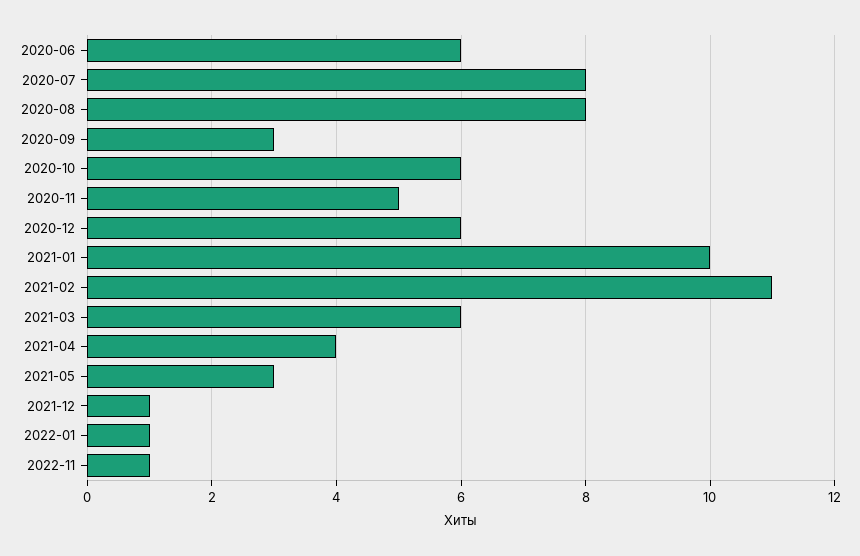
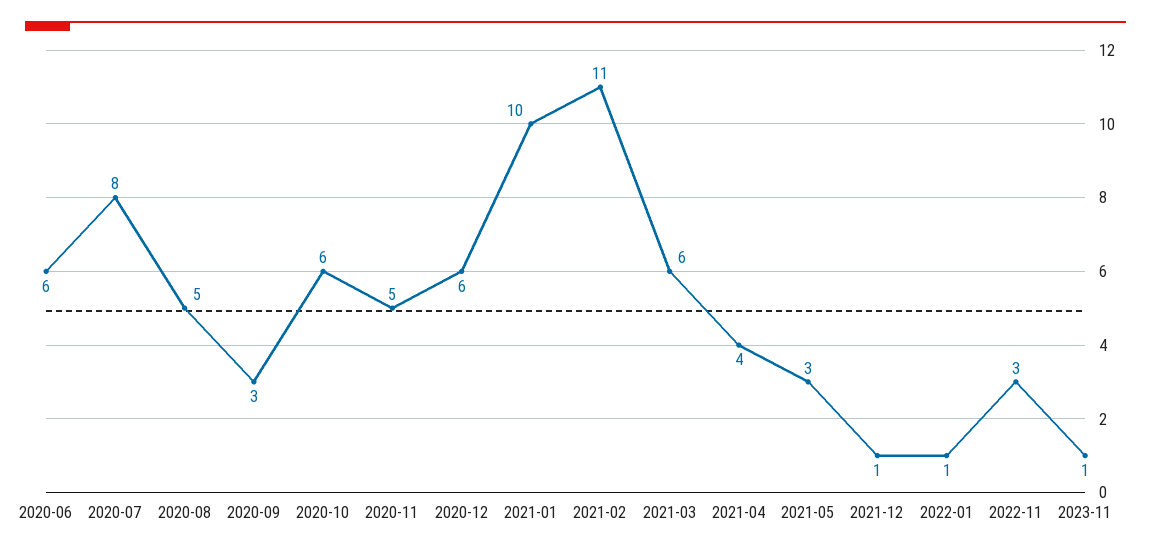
2020-08: 8 -> 5
2022-11: 1 -> 3
2023-11: none -> 1

